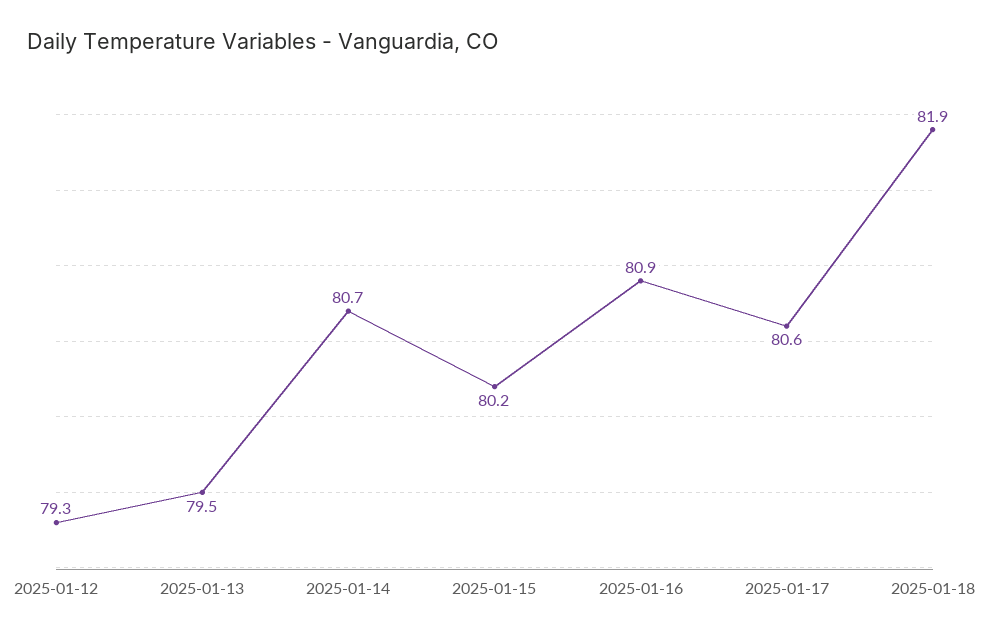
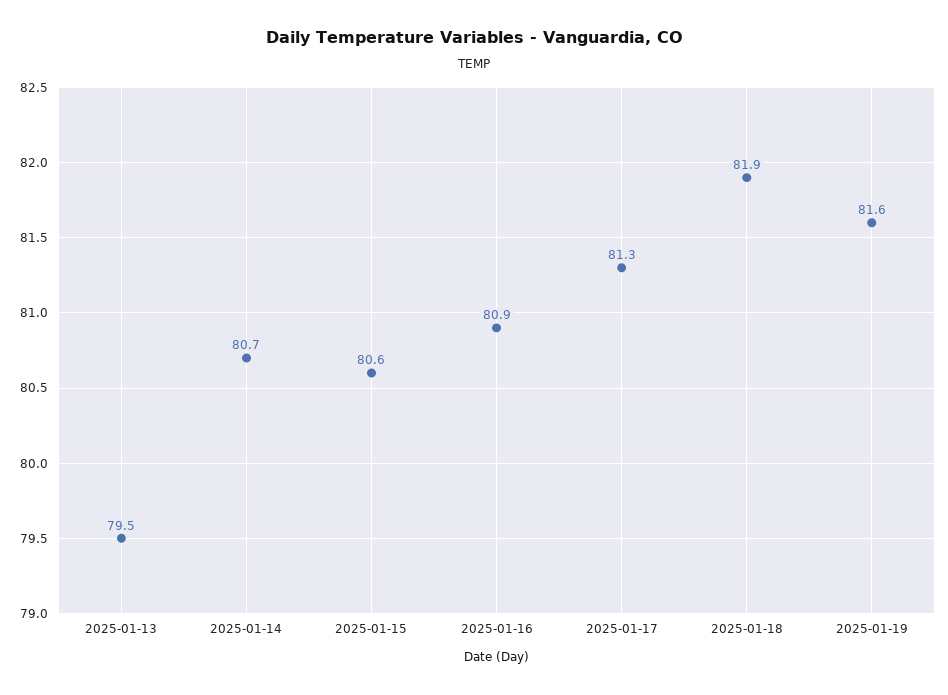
2025-01-12: 79.3 -> none
2025-01-15: 80.2 -> 80.6
2025-01-17: 80.6 -> 81.3
2025-01-19: none -> 81.6

